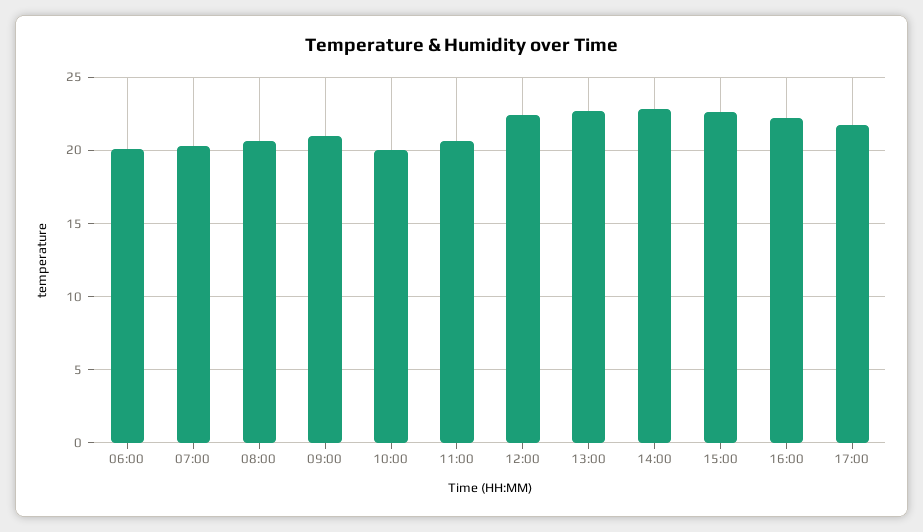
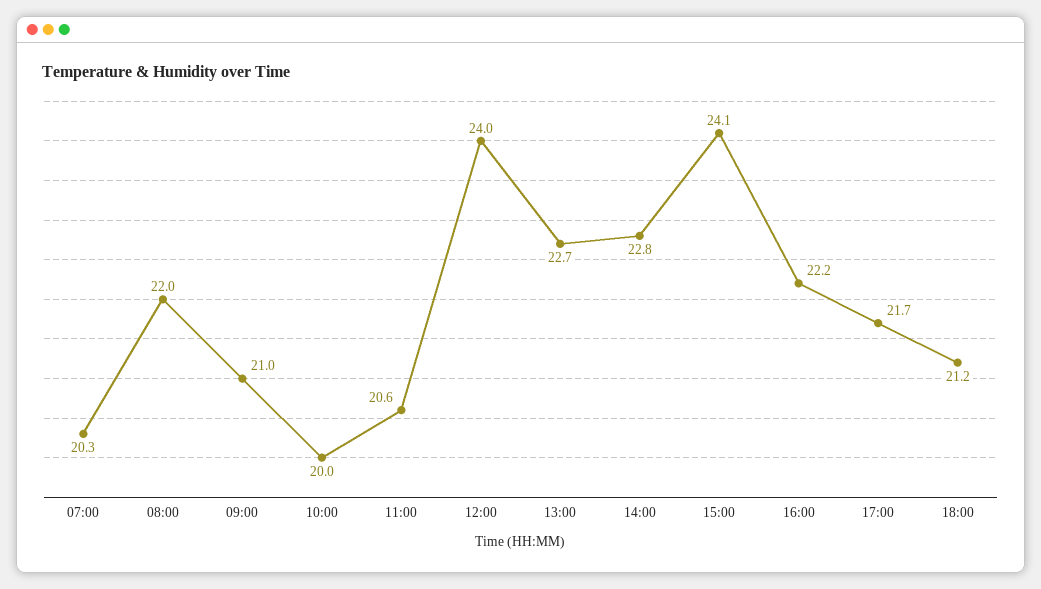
06:00: 20 -> none
08:00: 20.5 -> 22
12:00: 22.5 -> 24
15:00: 22.5 -> 24.1
18:00: none -> 21.2

